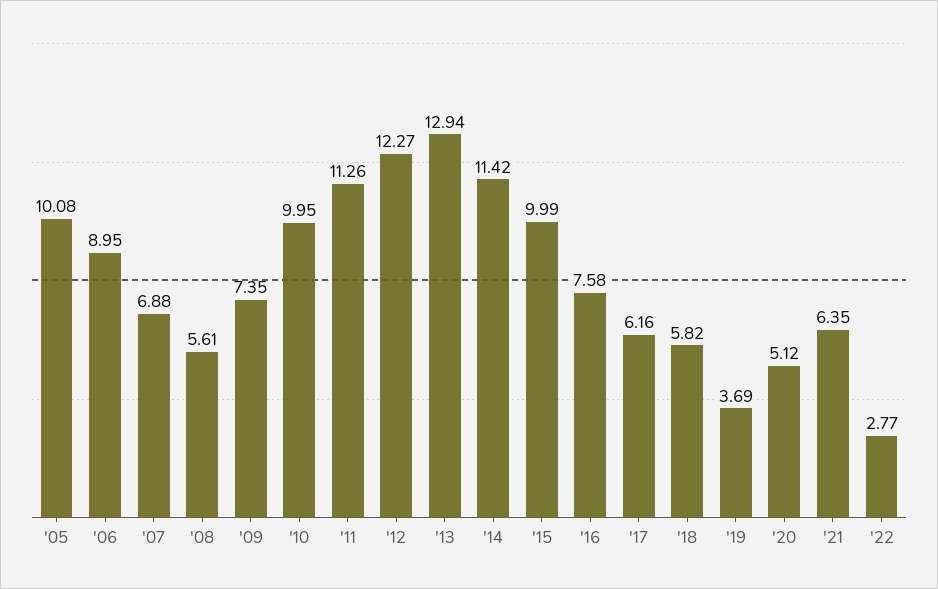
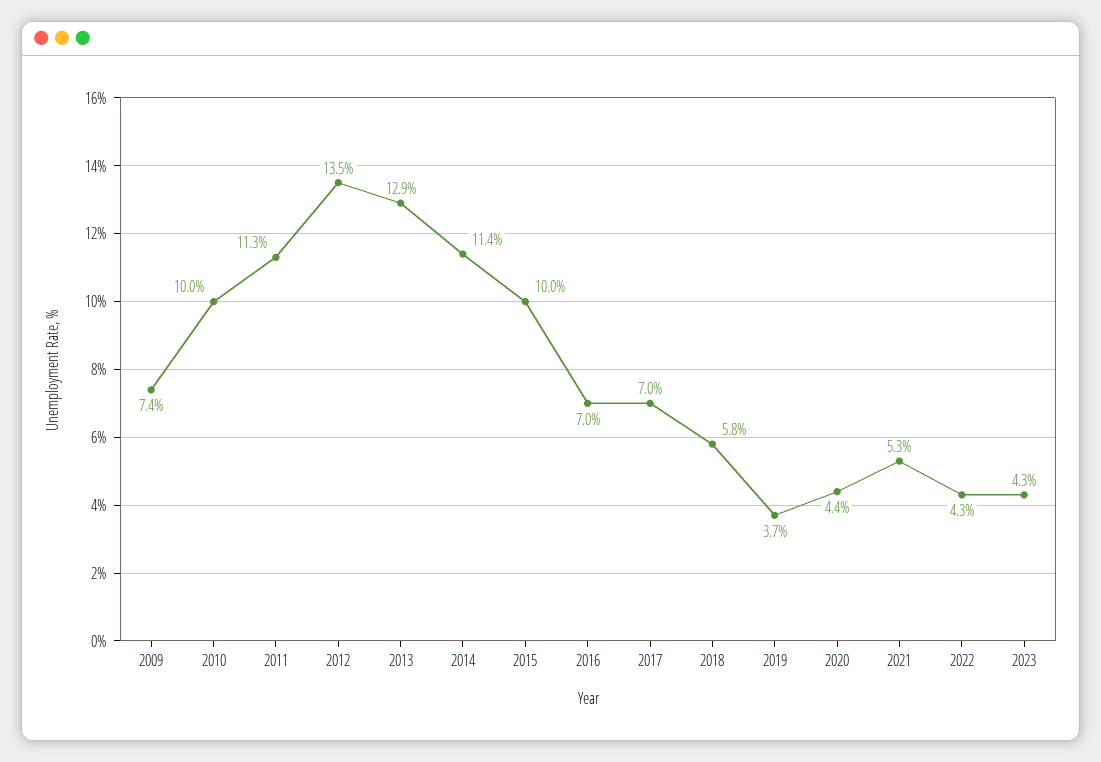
'05: 10.08 -> none
'06: 8.95 -> none
'07: 6.88 -> none
'08: 5.61 -> none
'12: 12.27 -> 13.5
'16: 7.58 -> 7
'17: 6.16 -> 7
'20: 5.12 -> 4.4
'21: 6.35 -> 5.3
'22: 2.77 -> 4.3
2023: none -> 4.3

